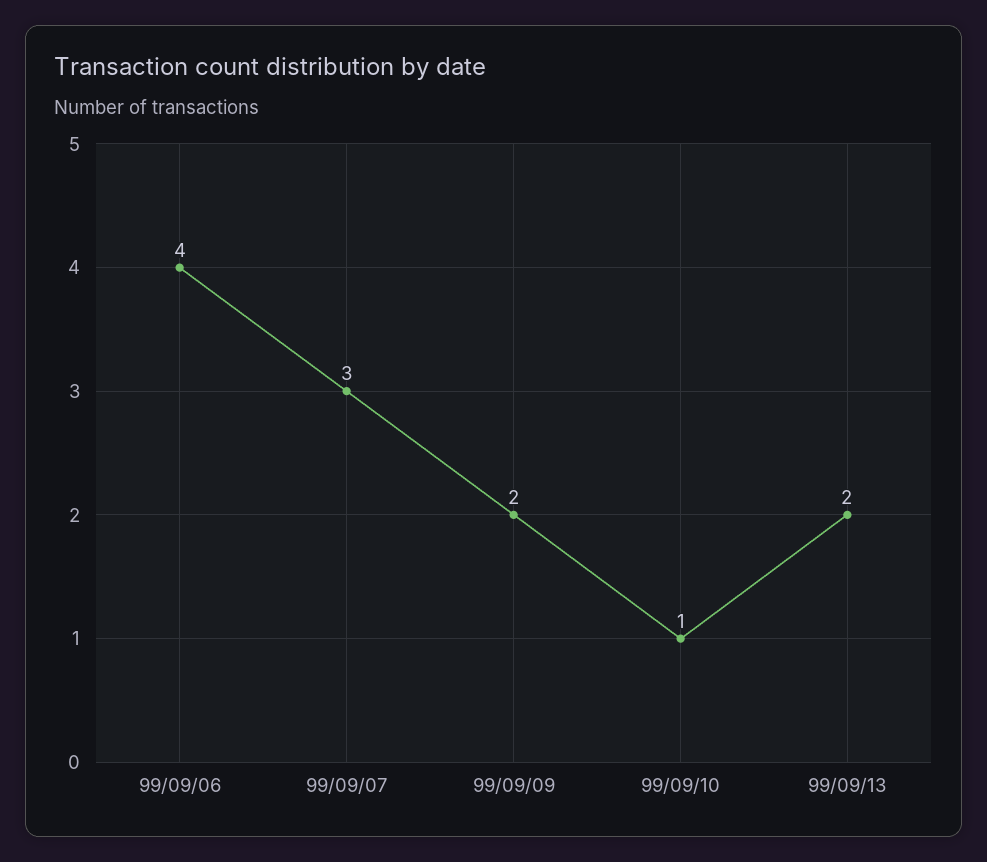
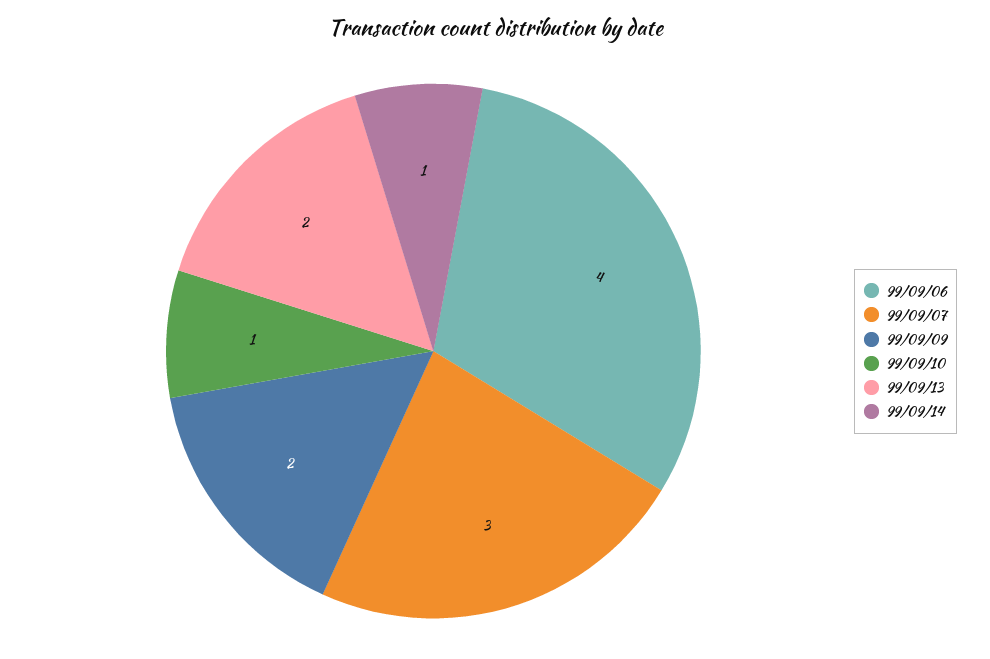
99/09/14: none -> 1

